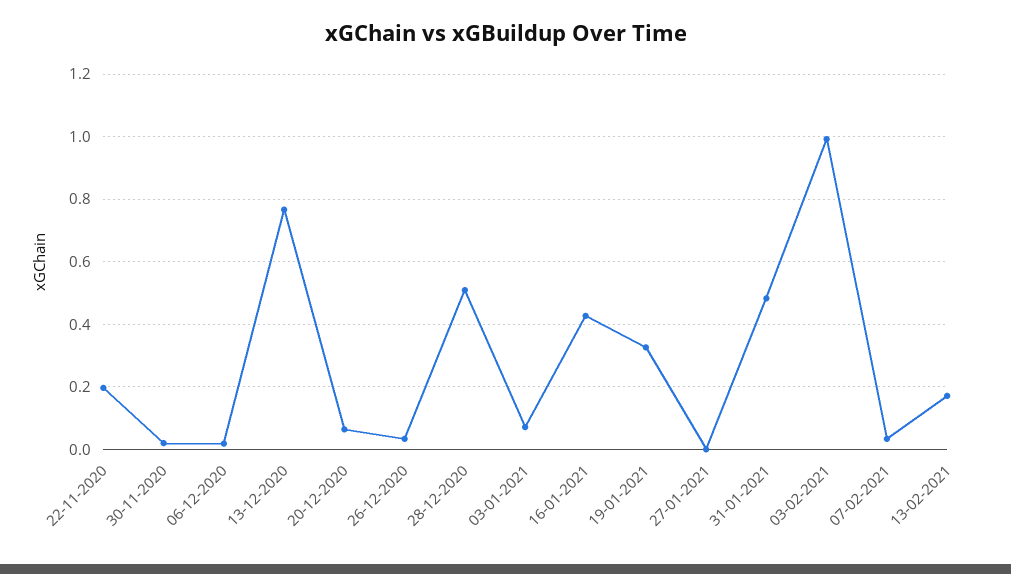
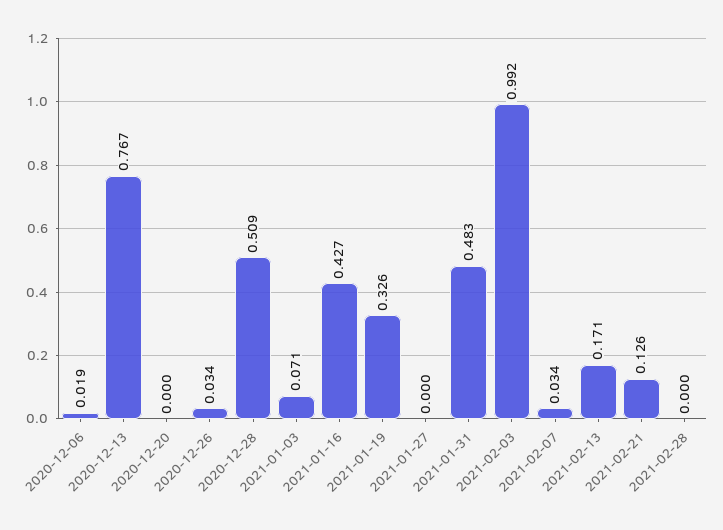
22-11-2020: 0.2 -> none
30-11-2020: 0.02 -> none
20-12-2020: 0.06 -> 0
2021-02-21: none -> 0.126
2021-02-28: none -> 0

